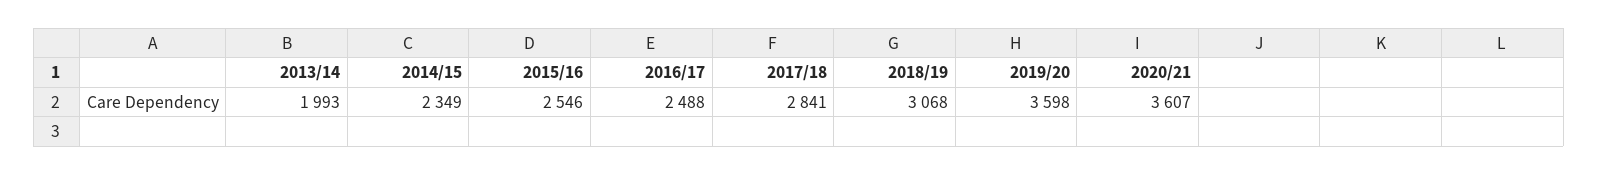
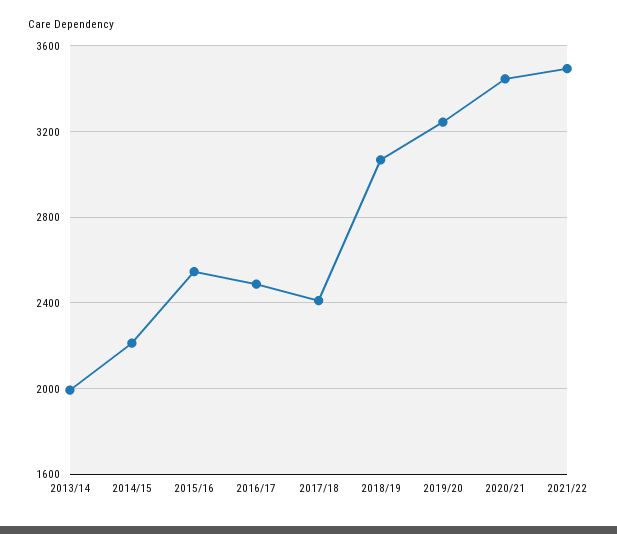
2014/15: 2349 -> 2200
2017/18: 2841 -> 2400
2019/20: 3598 -> 3250
2020/21: 3607 -> 3450
2021/22: none -> 3500

